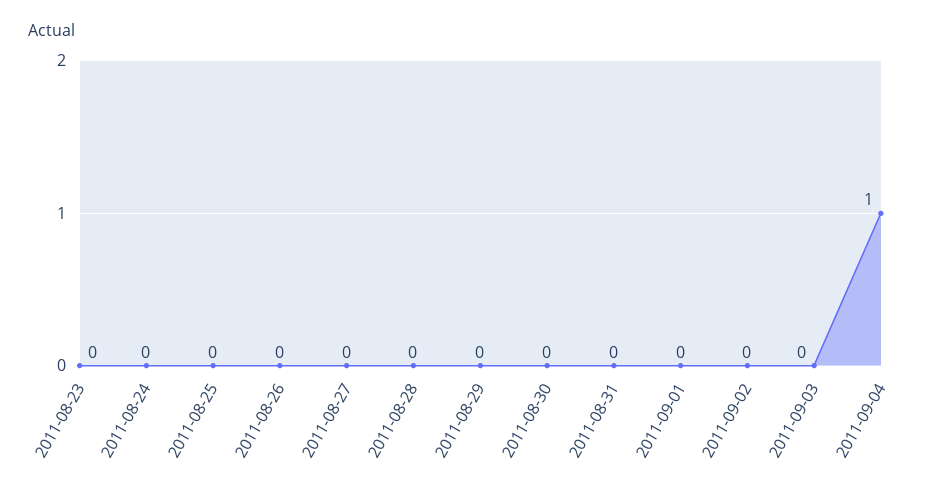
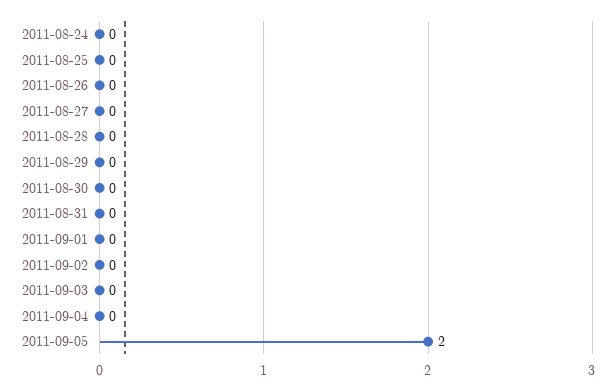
2011-08-23: 0 -> none
2011-09-04: 1 -> 0
2011-09-05: none -> 2

